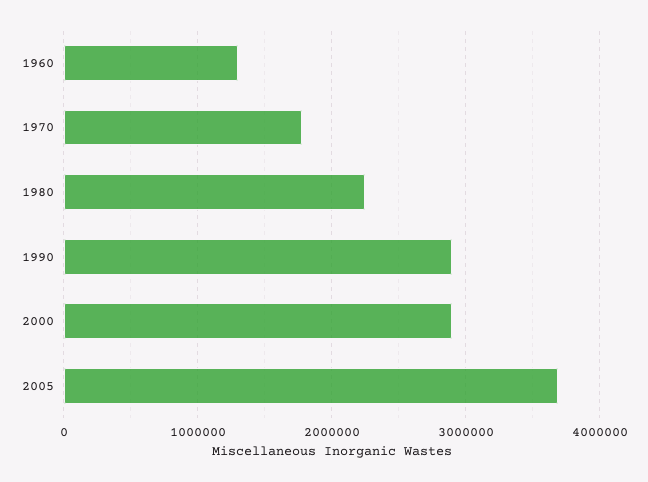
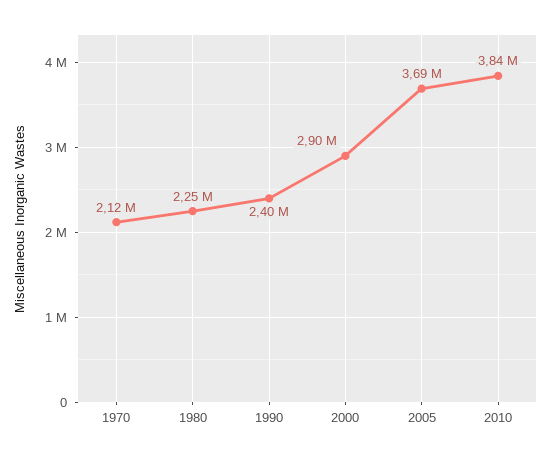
1960: 1300000 -> none
1970: 1800000 -> 2120000
1990: 2900000 -> 2400000
2010: none -> 3840000

